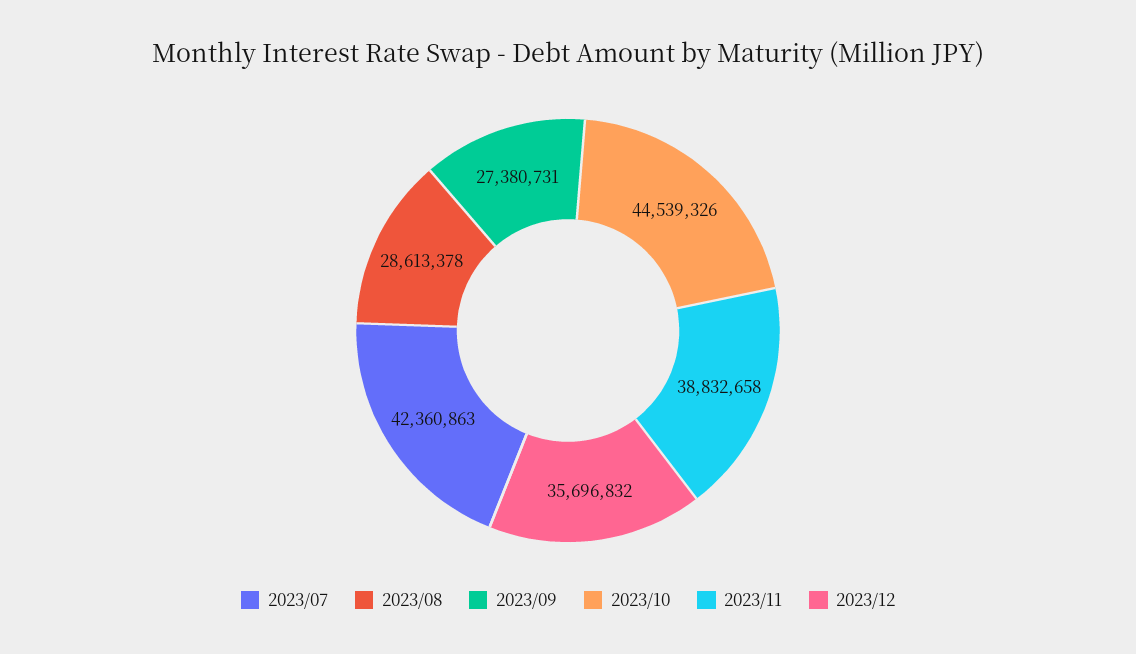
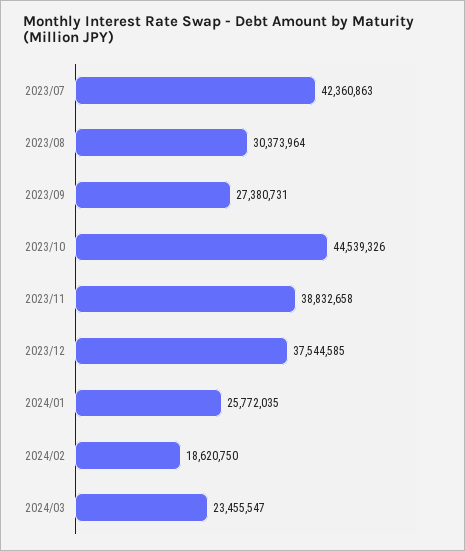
2023/08: 28613378 -> 30373964
2023/12: 35696832 -> 37544585
2024/01: none -> 25772035
2024/02: none -> 18620750
2024/03: none -> 23455547

